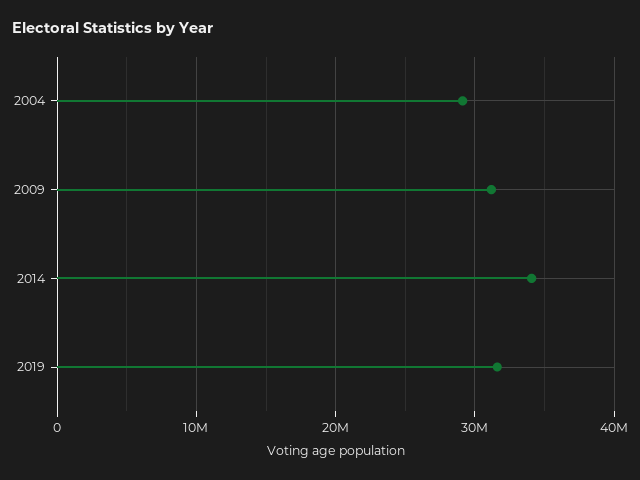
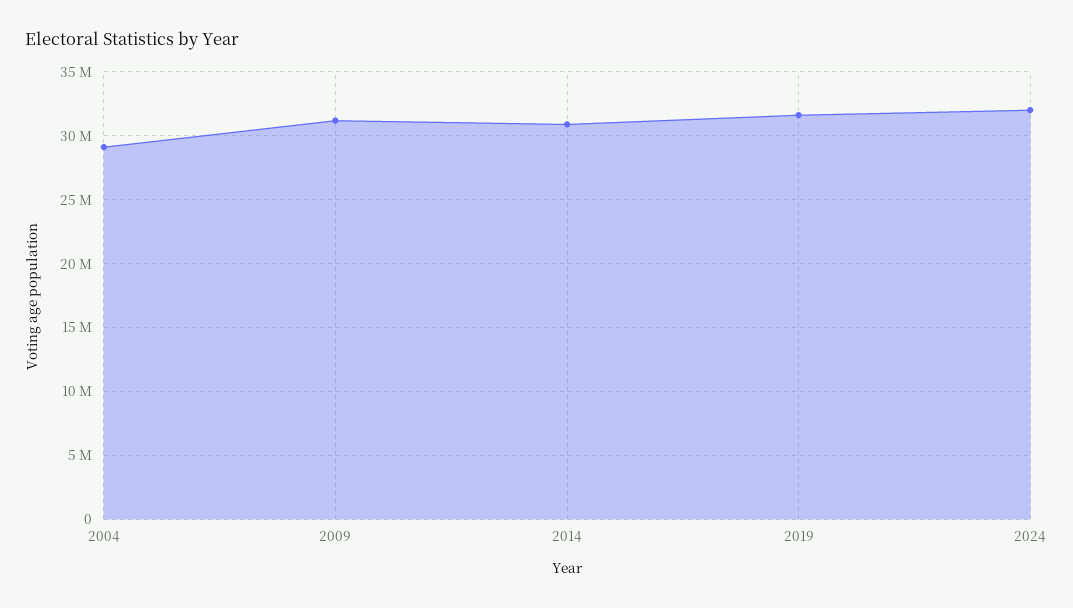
2014: 34000000 -> 31000000
2024: none -> 32000000

